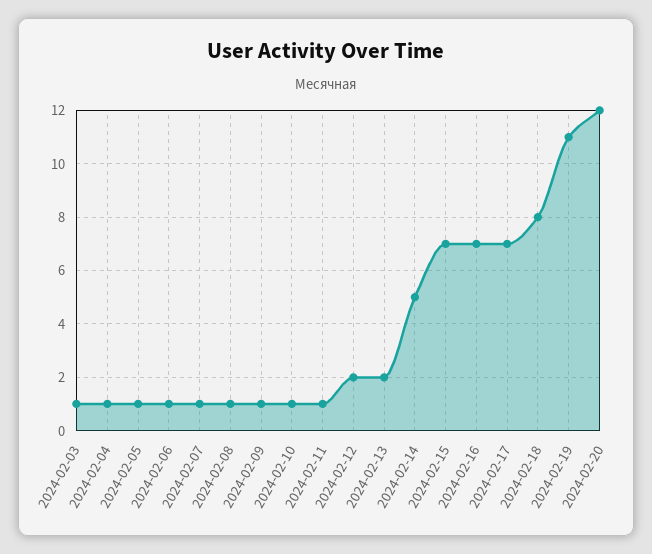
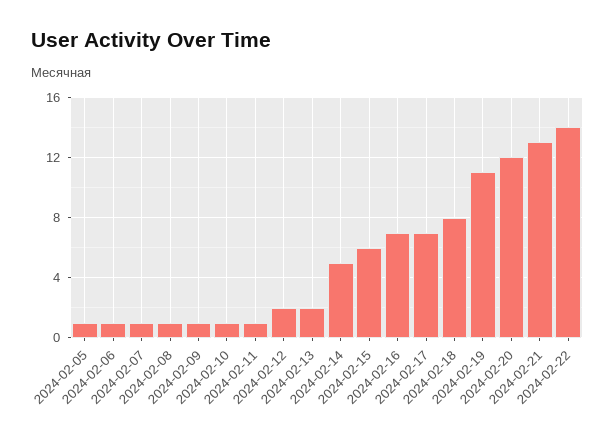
2024-02-03: 1 -> none
2024-02-04: 1 -> none
2024-02-15: 7 -> 6
2024-02-21: none -> 13
2024-02-22: none -> 14

